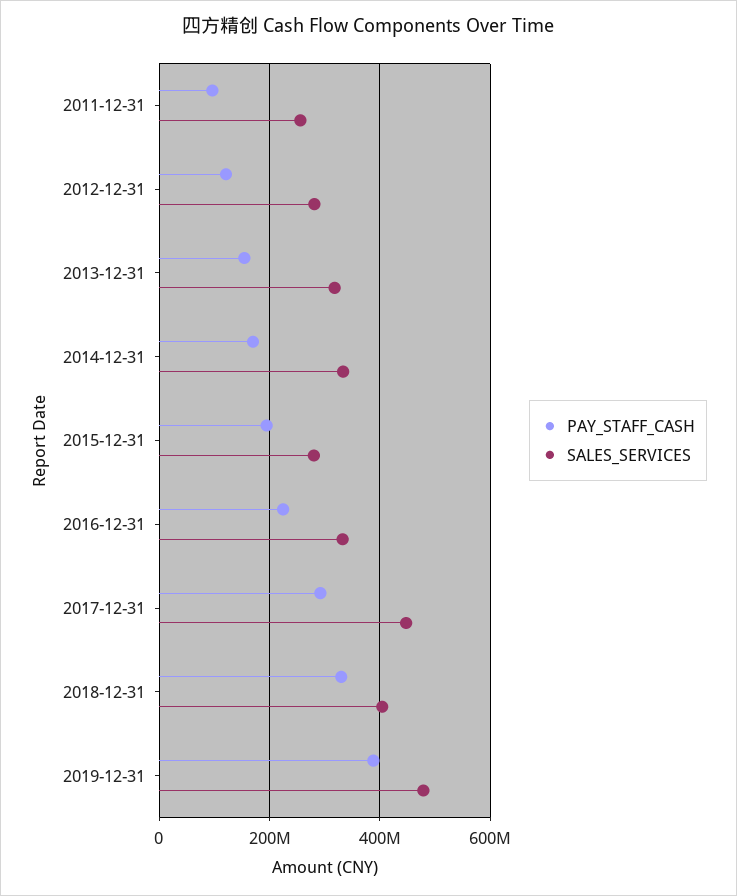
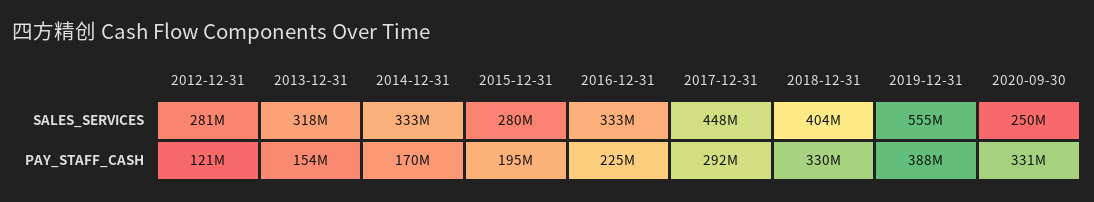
PAY_STAFF_CASH, 2011-12-31: 100000000 -> none
SALES_SERVICES, 2011-12-31: 260000000 -> none
SALES_SERVICES, 2019-12-31: 480000000 -> 555000000
SALES_SERVICES, 2020-09-30: none -> 250000000
PAY_STAFF_CASH, 2020-09-30: none -> 331000000

